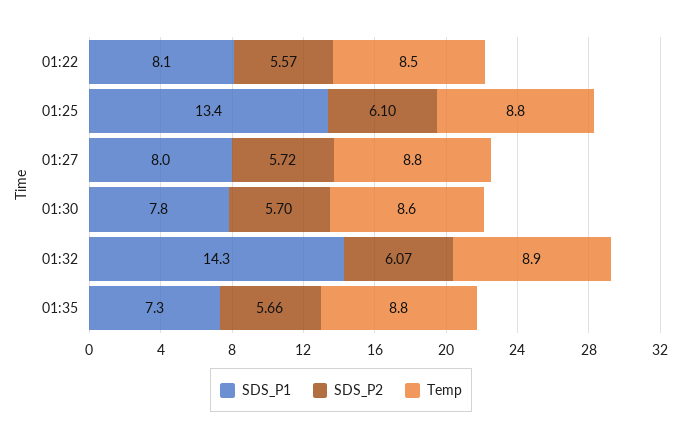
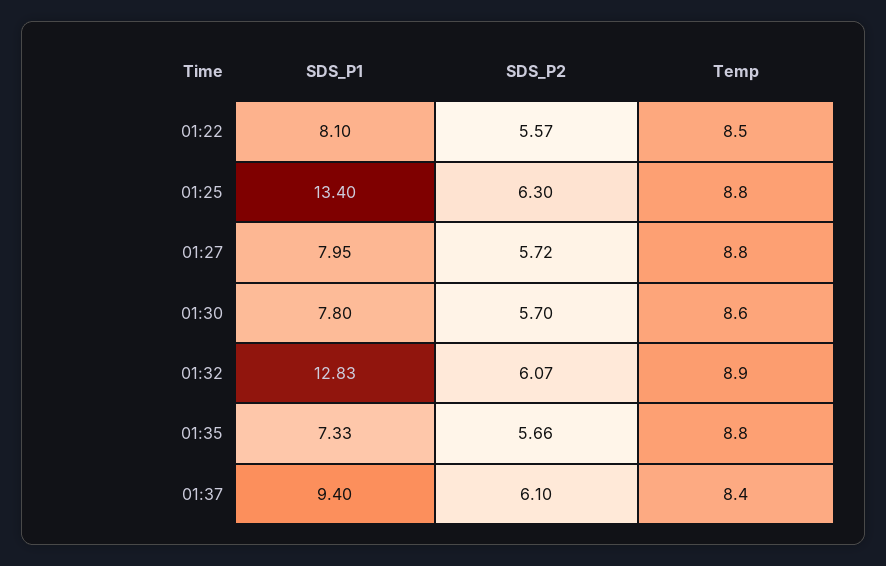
SDS_P2, 01:25: 6.1 -> 6.3
SDS_P1, 01:32: 14.3 -> 12.83
SDS_P1, 01:37: none -> 9.4
SDS_P2, 01:37: none -> 6.1
Temp, 01:37: none -> 8.4

